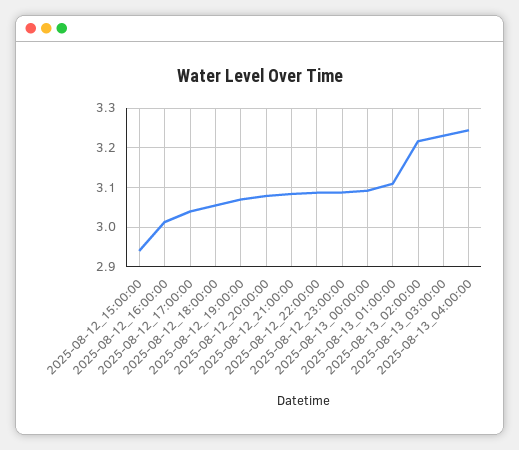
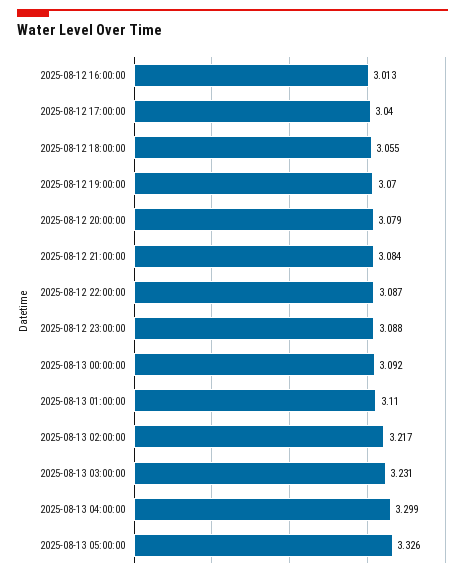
2025-08-12_15:00:00: 2.94 -> none
2025-08-13_04:00:00: 3.24 -> 3.299
2025-08-13 05:00:00: none -> 3.326

